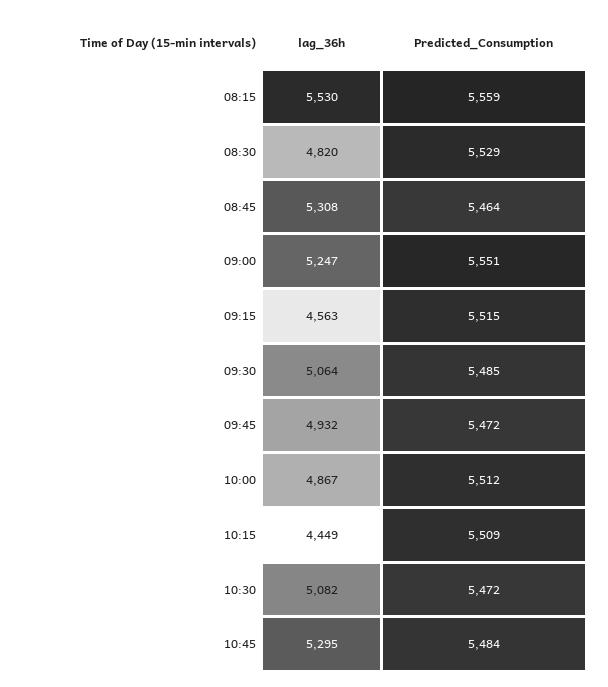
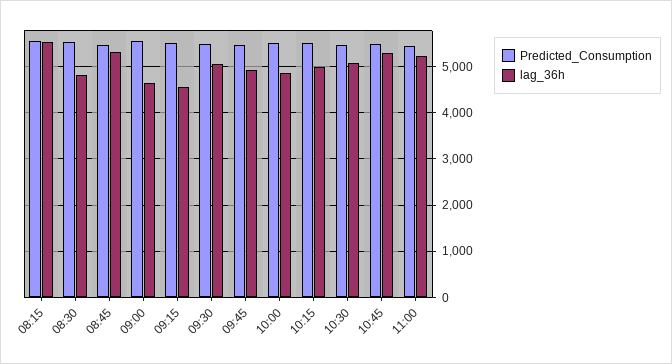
lag_36h, 09:00: 5247 -> 4600
lag_36h, 10:15: 4449 -> 5000
Predicted_Consumption, 11:00: none -> 5400
lag_36h, 11:00: none -> 5200

